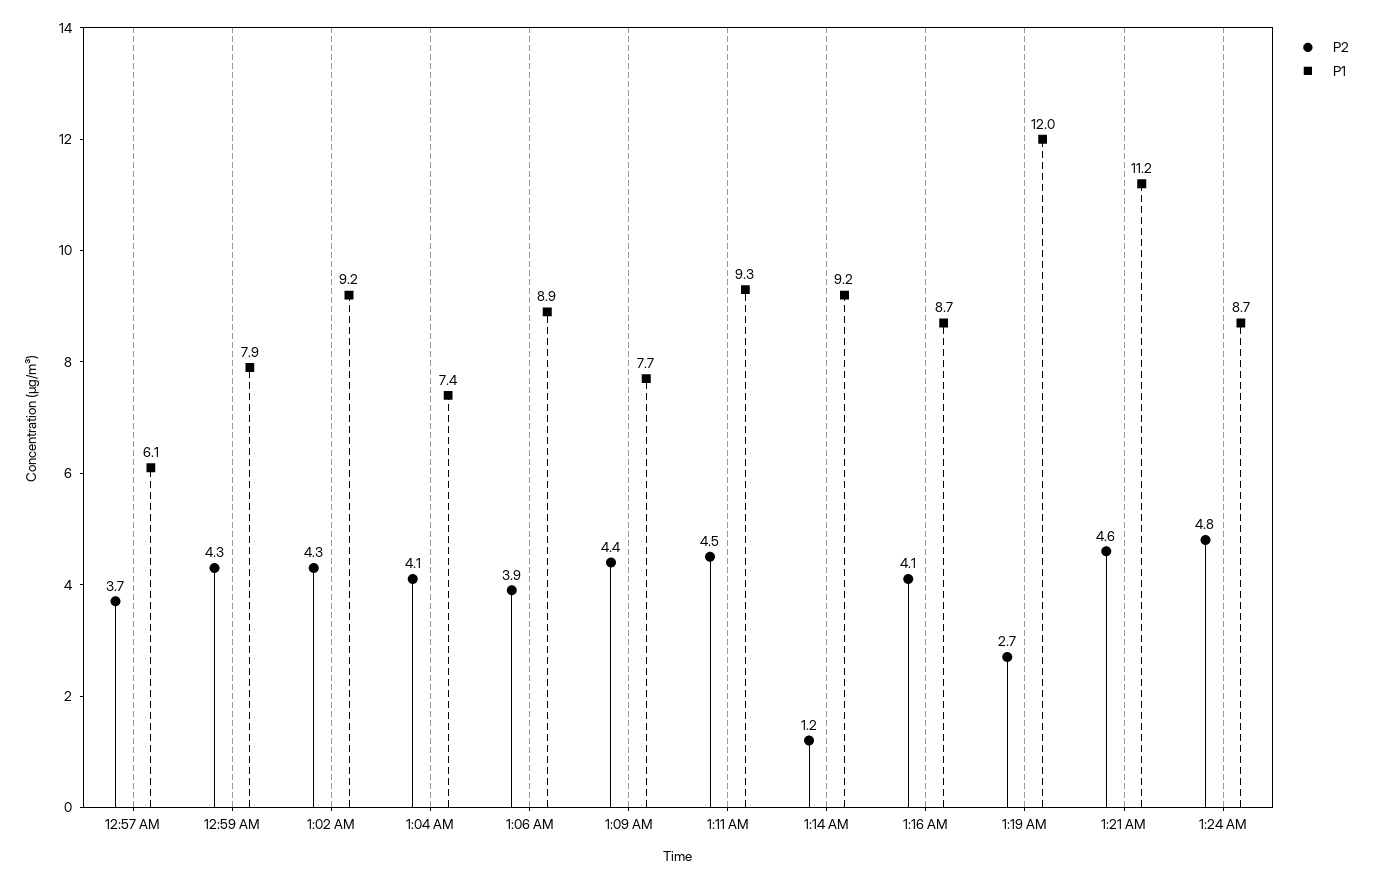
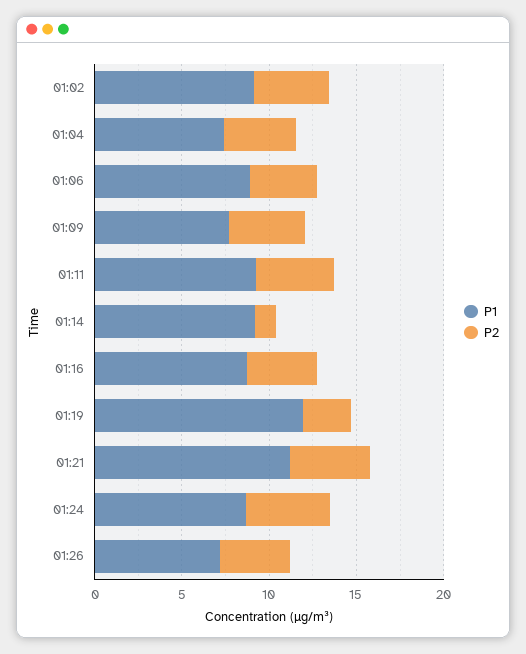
P2, 12:57 AM: 3.7 -> none
P1, 12:57 AM: 6.1 -> none
P2, 12:59 AM: 4.3 -> none
P1, 12:59 AM: 7.9 -> none
P1, 01:26: none -> 7
P2, 01:26: none -> 4

